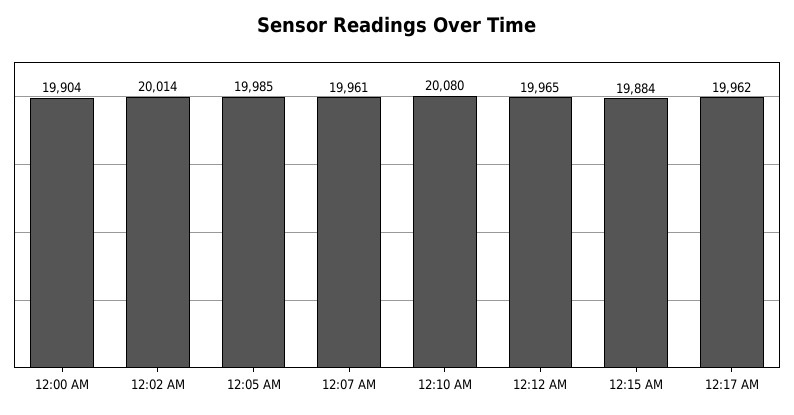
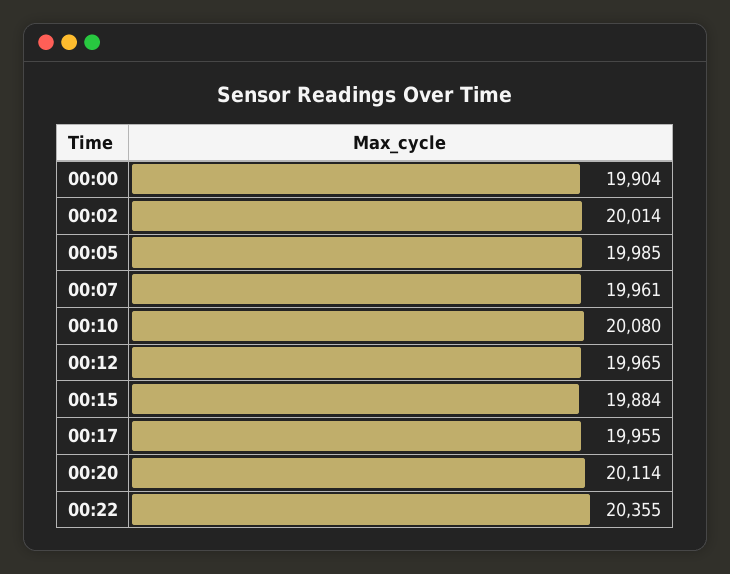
12:17 AM: 19962 -> 19955
00:20: none -> 20114
00:22: none -> 20355

